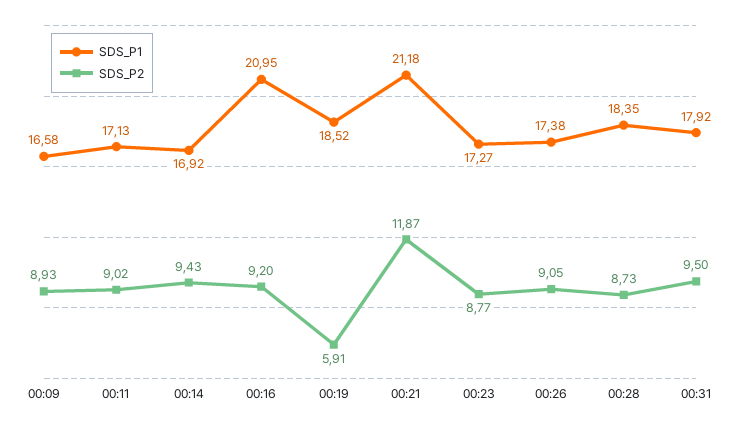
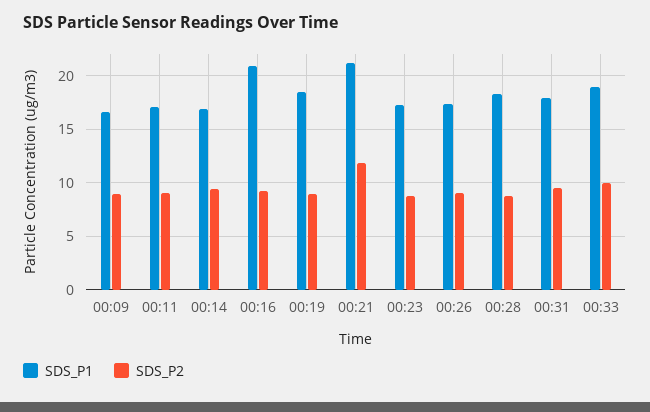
SDS_P2, 00:19: 5.91 -> 9
SDS_P1, 00:33: none -> 19
SDS_P2, 00:33: none -> 10

